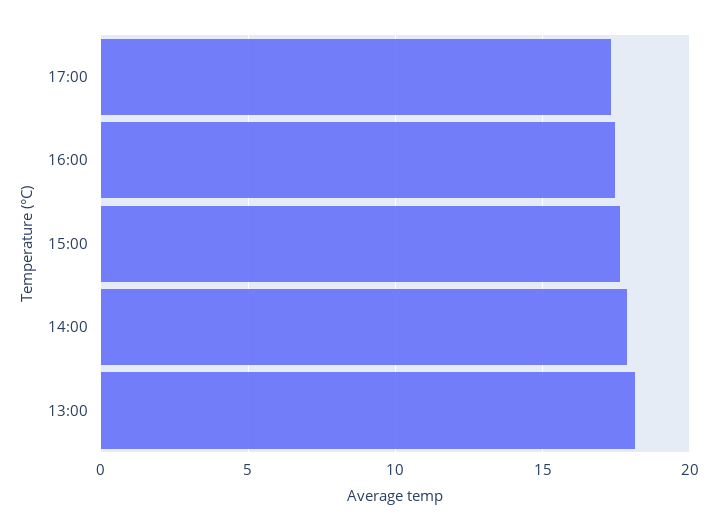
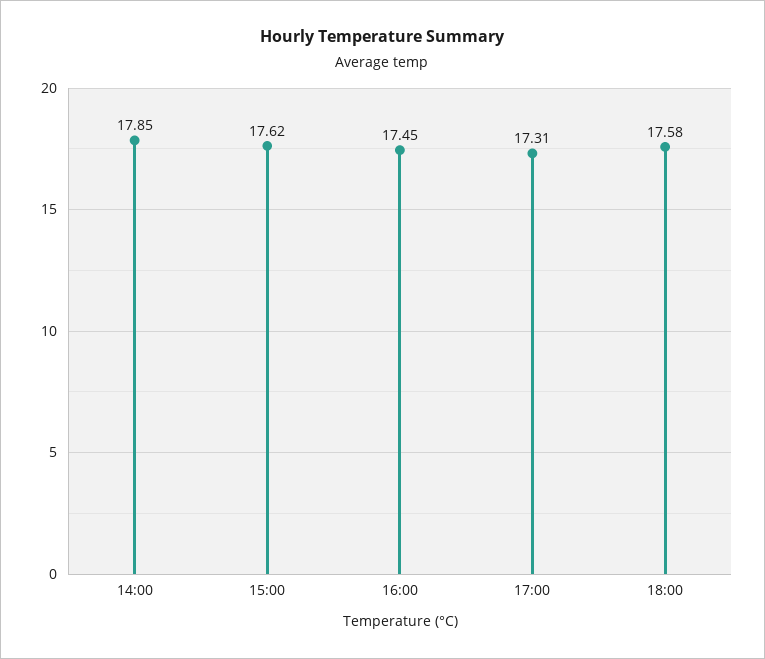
13:00: 18 -> none
18:00: none -> 17.58

